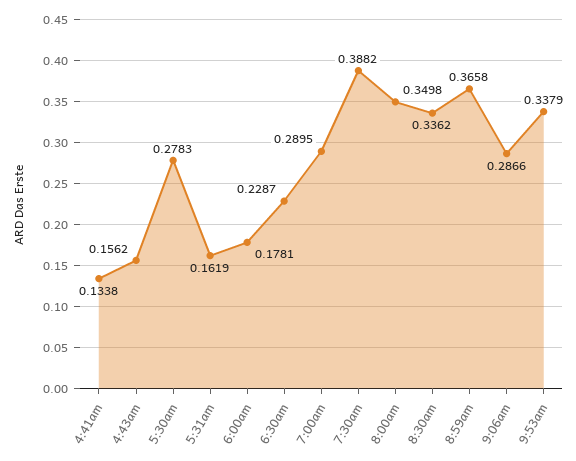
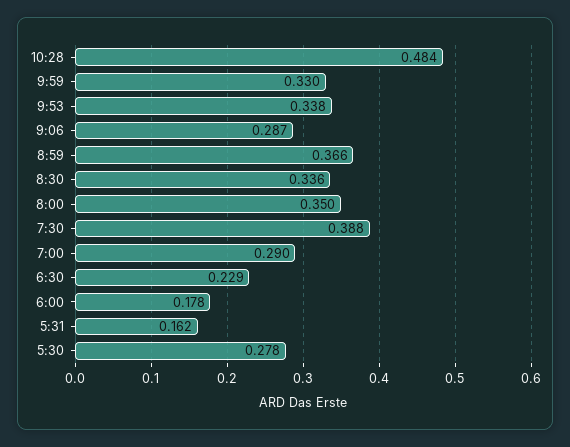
4:41am: 0.1338 -> none
4:43am: 0.1562 -> none
10:28: none -> 0.484
9:59: none -> 0.33

